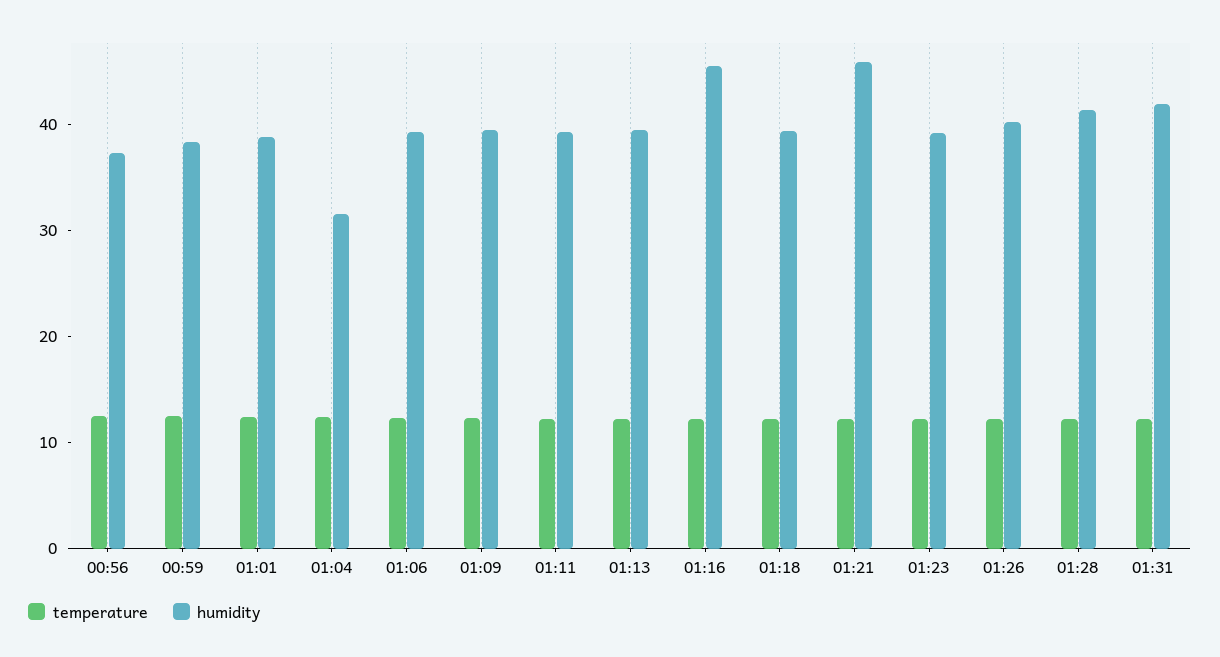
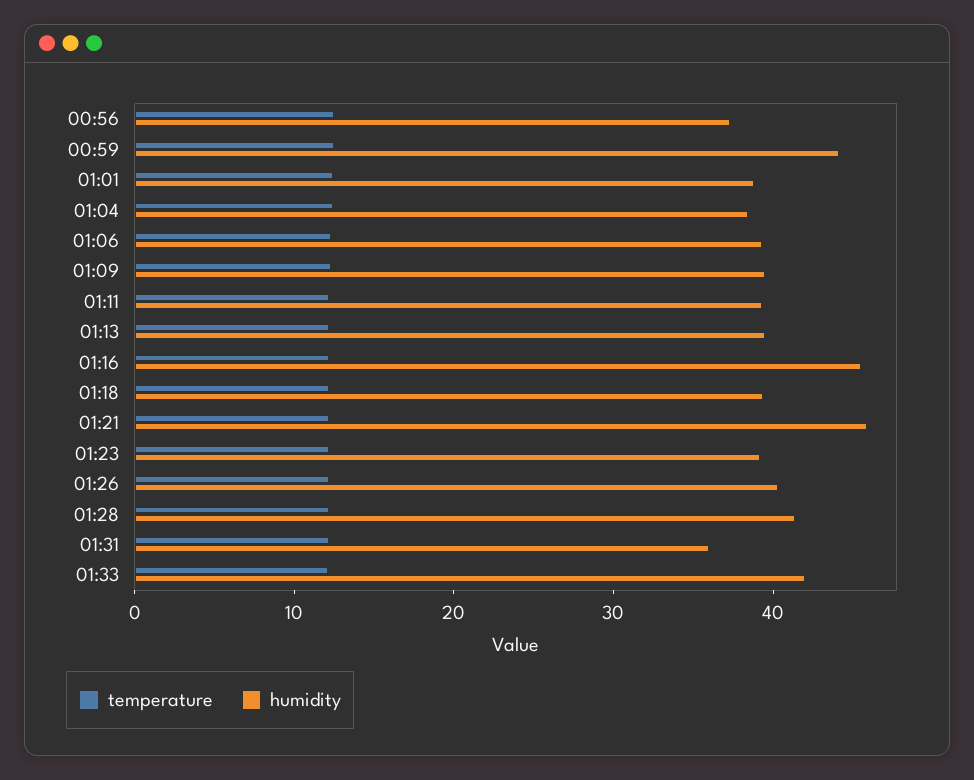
humidity, 00:59: 38 -> 44
humidity, 01:04: 32 -> 38
humidity, 01:31: 42 -> 36
temperature, 01:33: none -> 12
humidity, 01:33: none -> 42

